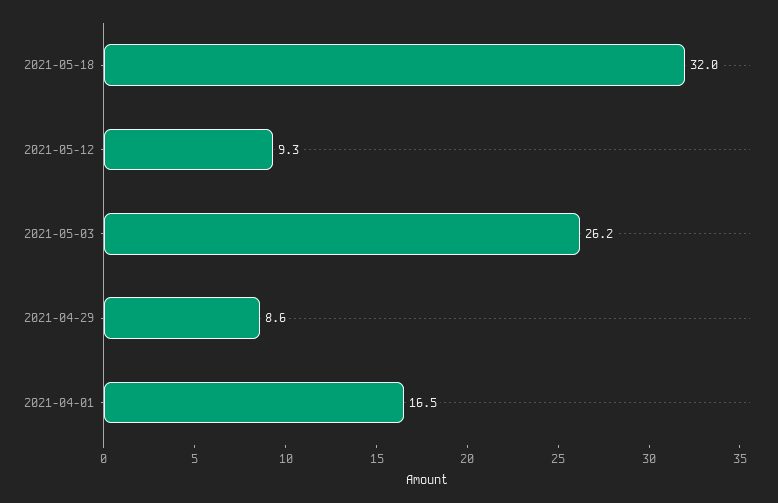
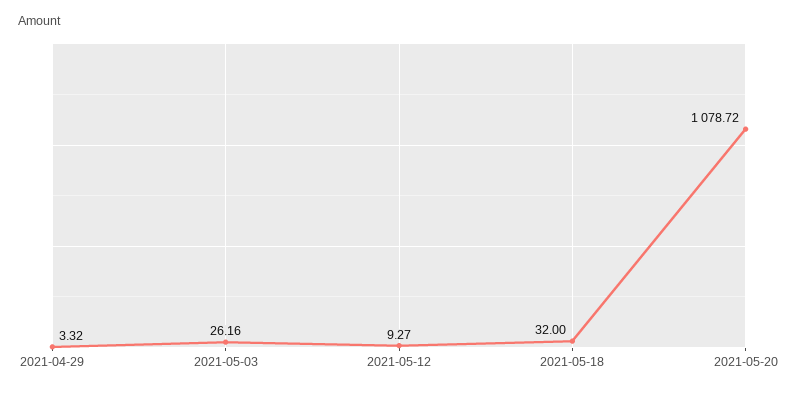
2021-04-29: 8.6 -> 3.32
2021-04-01: 16.5 -> none
2021-05-20: none -> 1078.72

